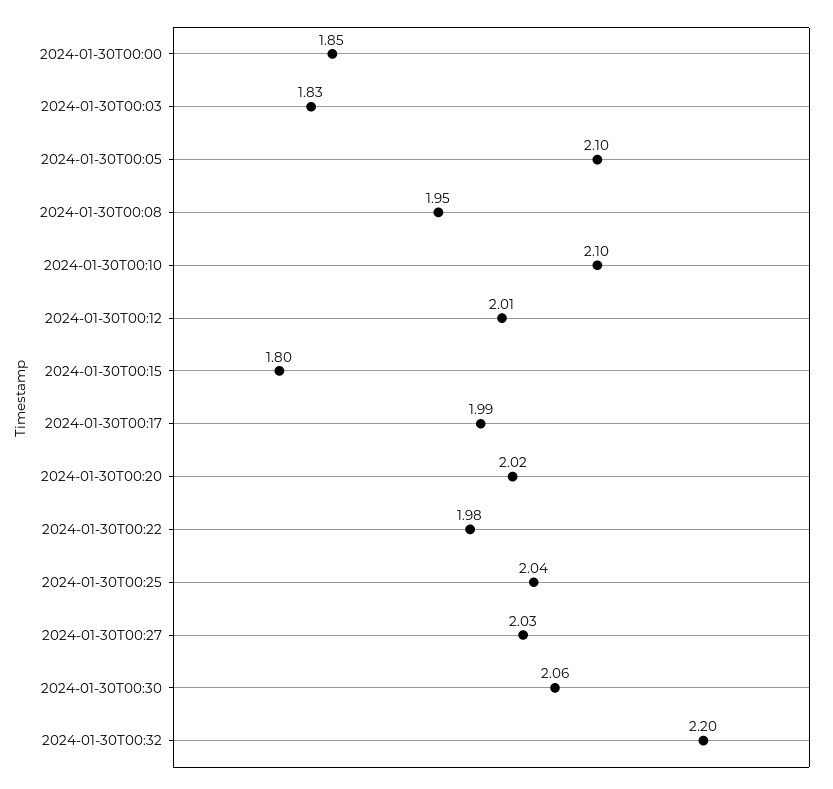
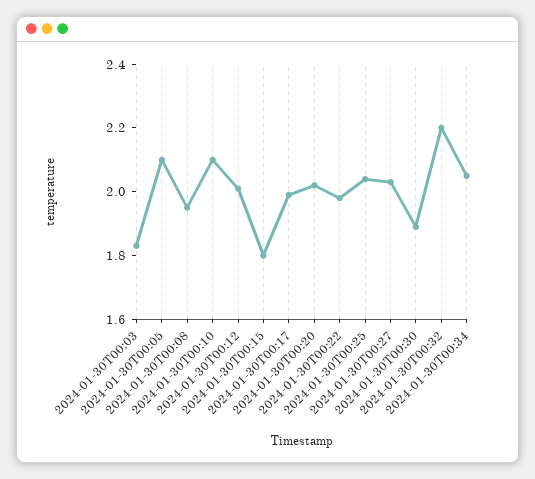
2024-01-30T00:00: 1.85 -> none
2024-01-30T00:30: 2.06 -> 1.9
2024-01-30T00:34: none -> 2.05

